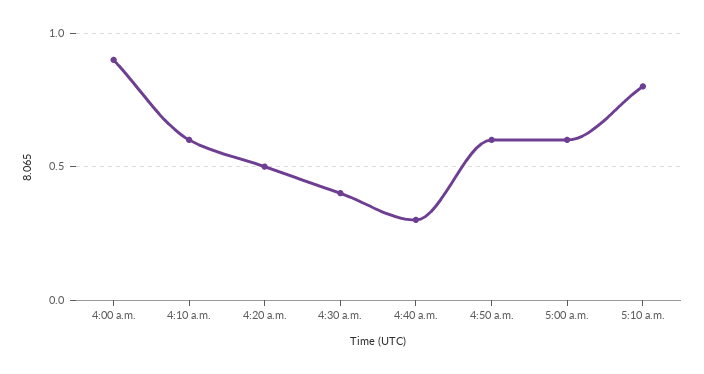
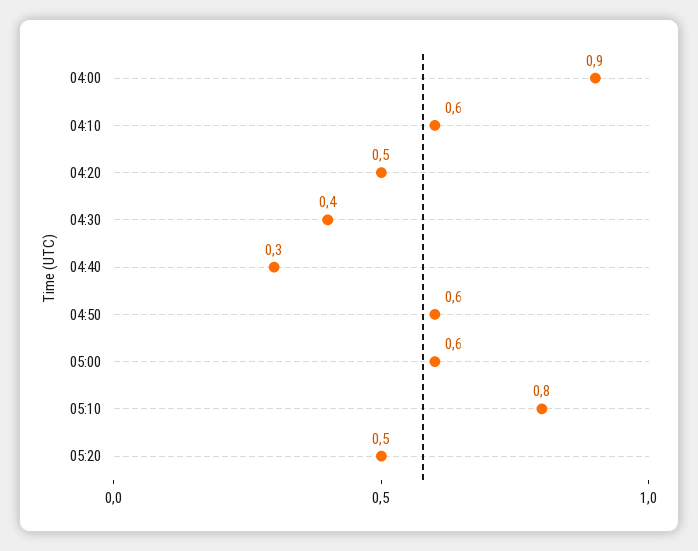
05:20: none -> 0.5

